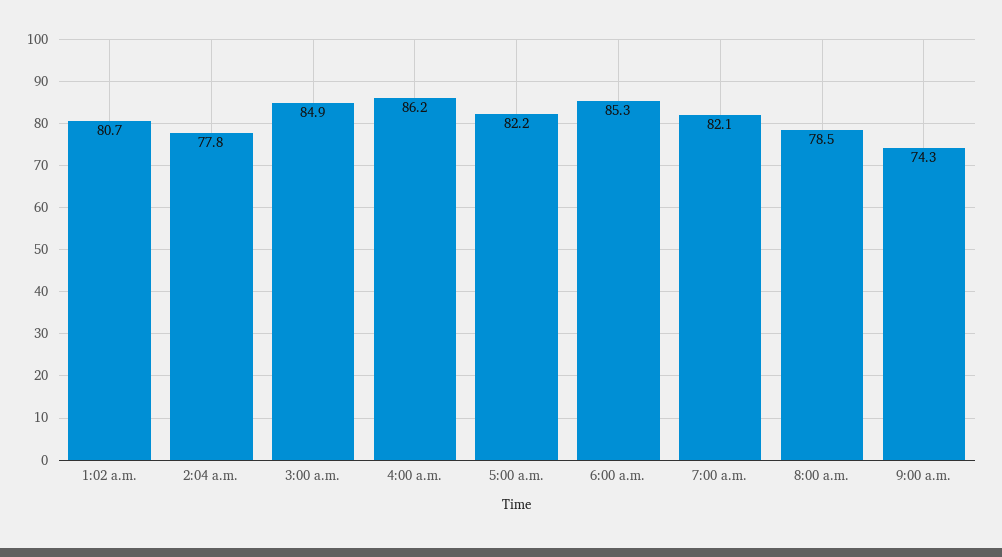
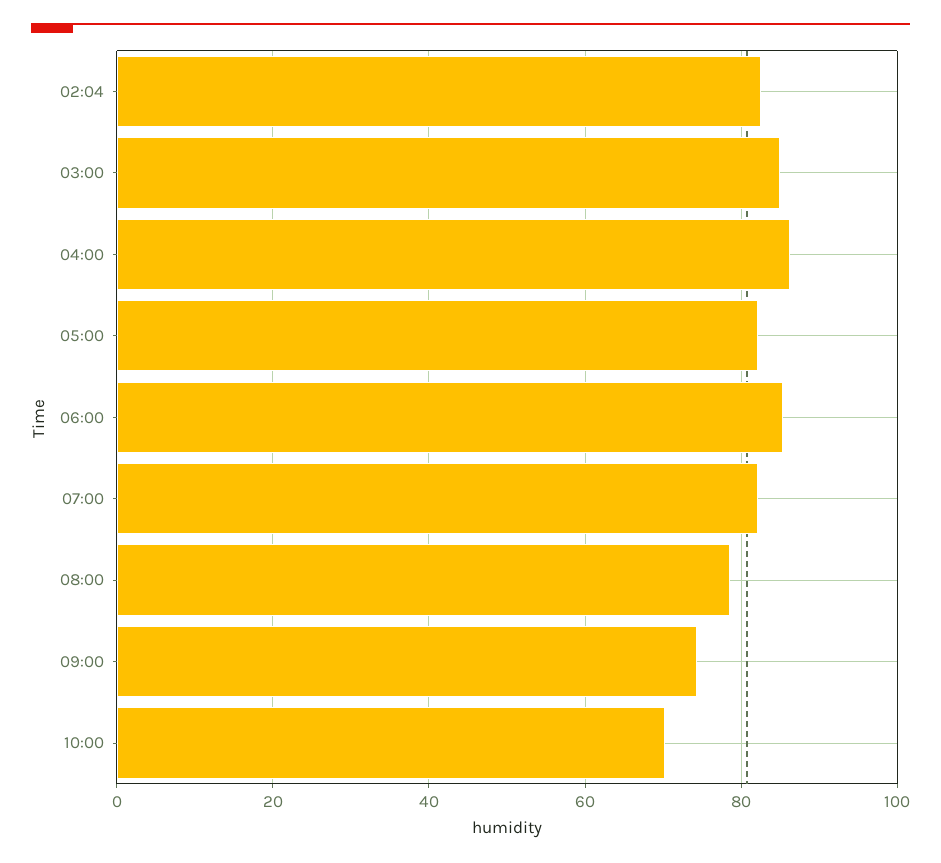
1:02 a.m.: 80.7 -> none
2:04 a.m.: 77.8 -> 82
10:00: none -> 70

